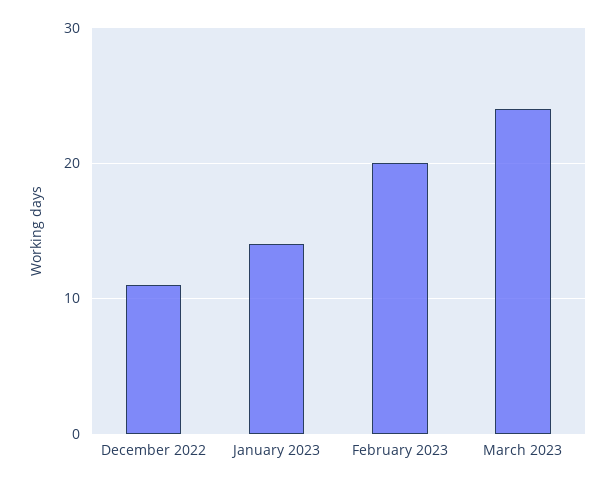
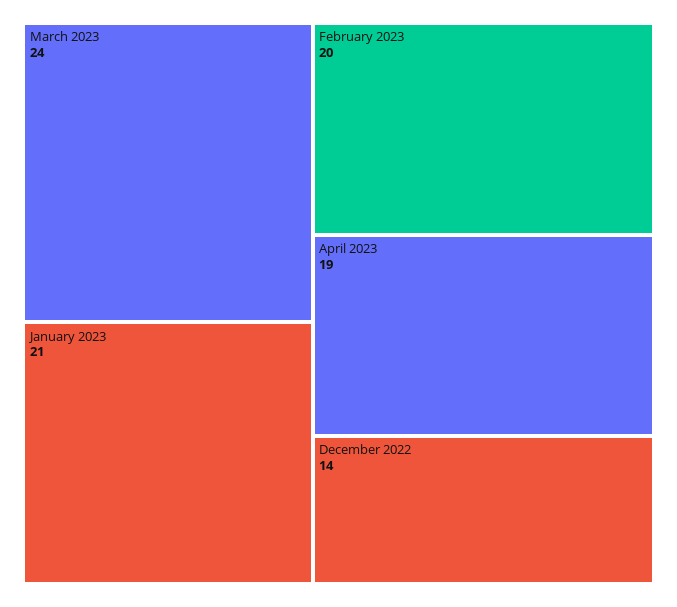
December 2022: 11 -> 14
January 2023: 14 -> 21
April 2023: none -> 19

